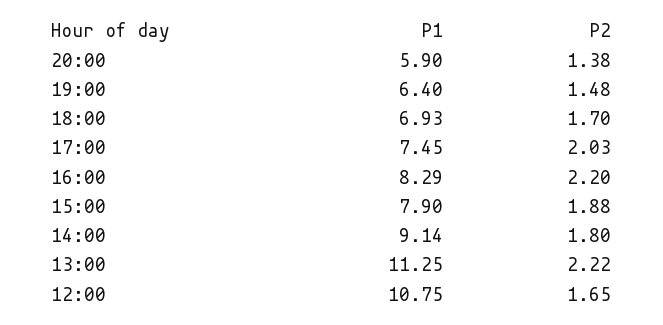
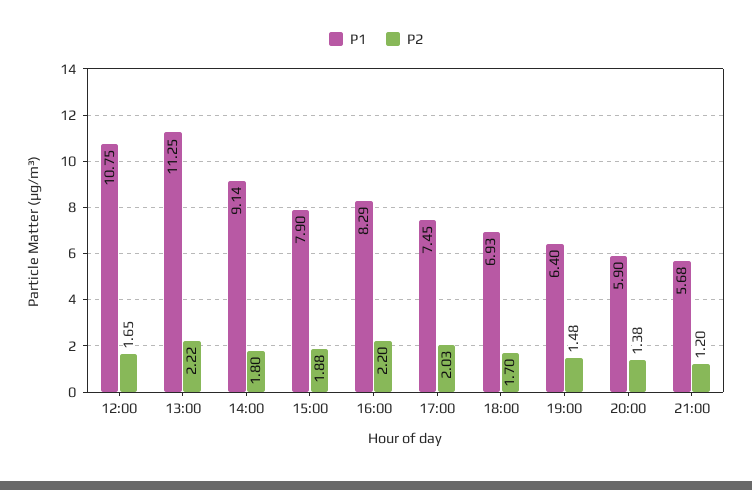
P1, 21:00: none -> 5.68
P2, 21:00: none -> 1.2

